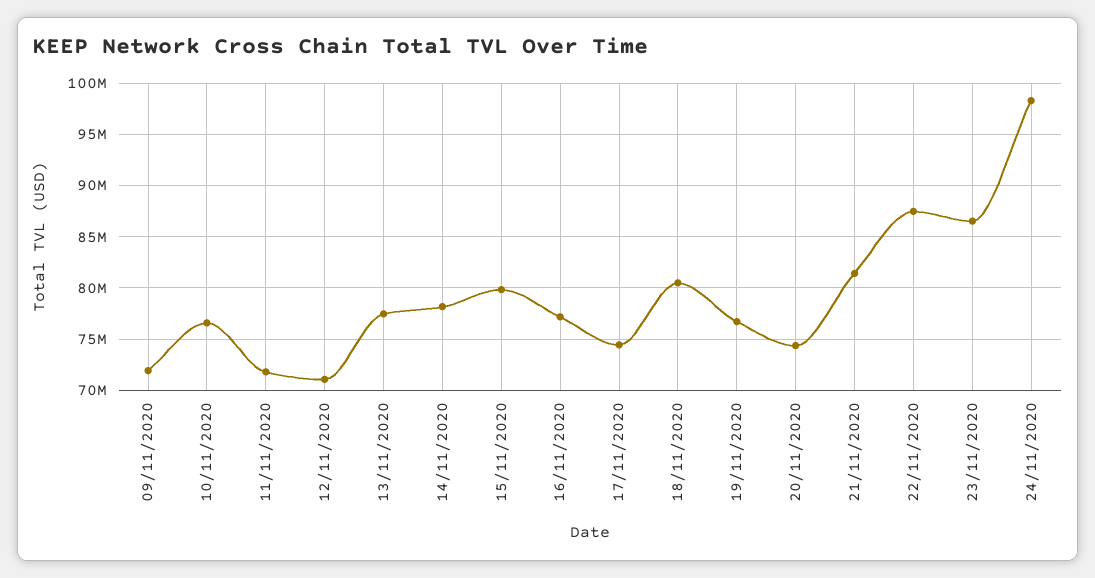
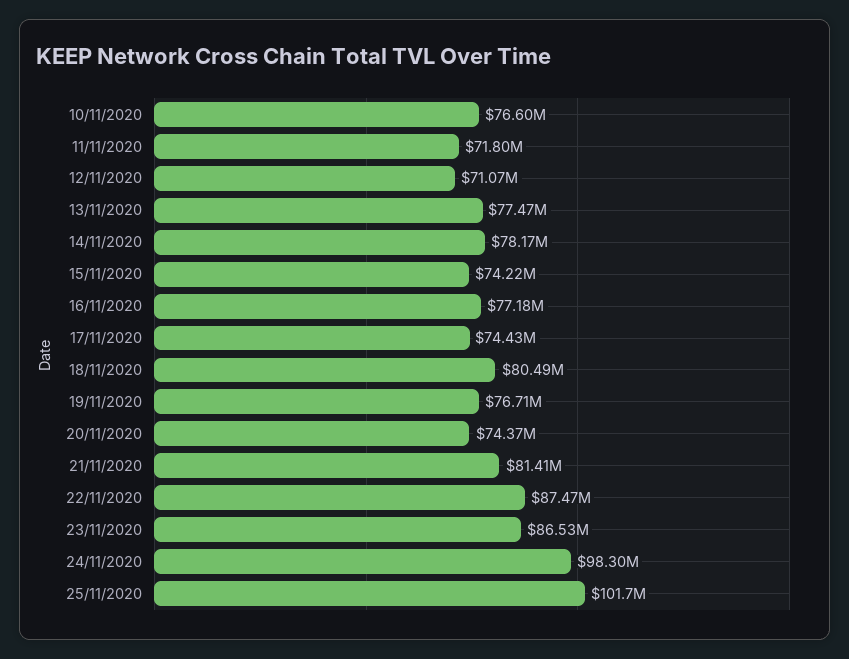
09/11/2020: 72000000 -> none
15/11/2020: 80000000 -> 74220000
25/11/2020: none -> 101700000

